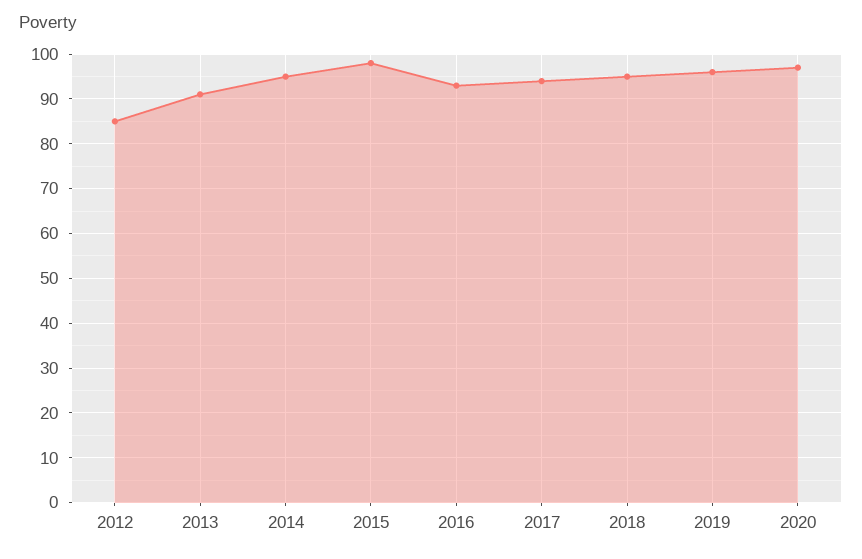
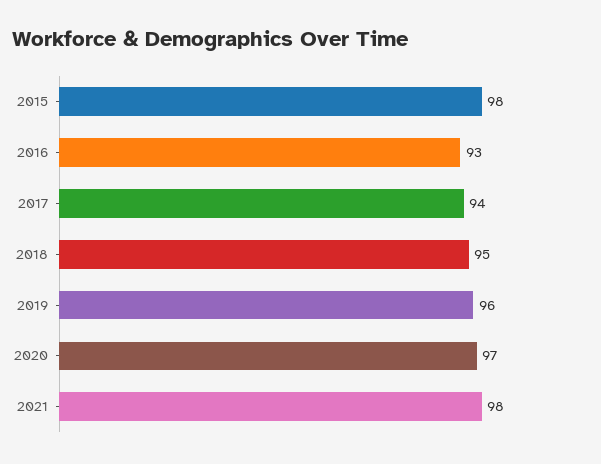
2012: 85 -> none
2013: 90 -> none
2014: 95 -> none
2021: none -> 98

